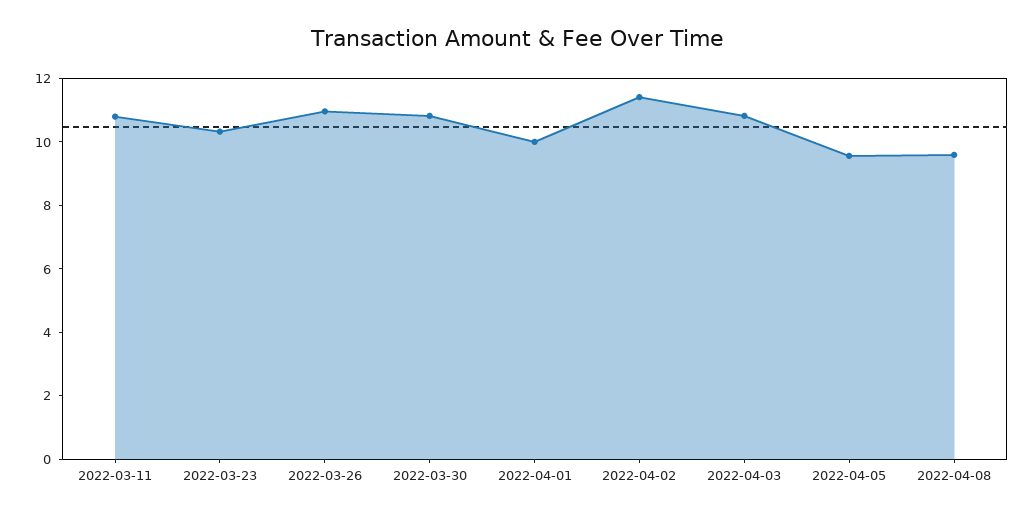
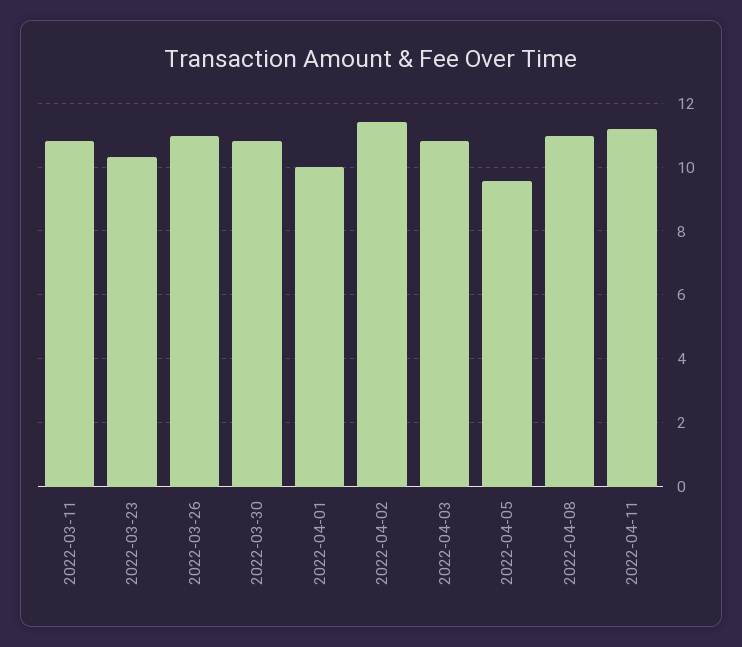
2022-04-08: 9.5 -> 11
2022-04-11: none -> 11.2

